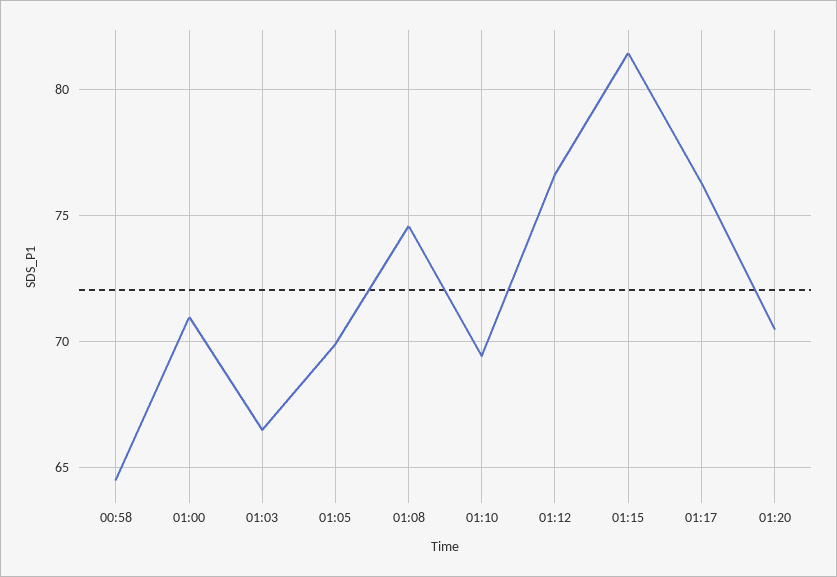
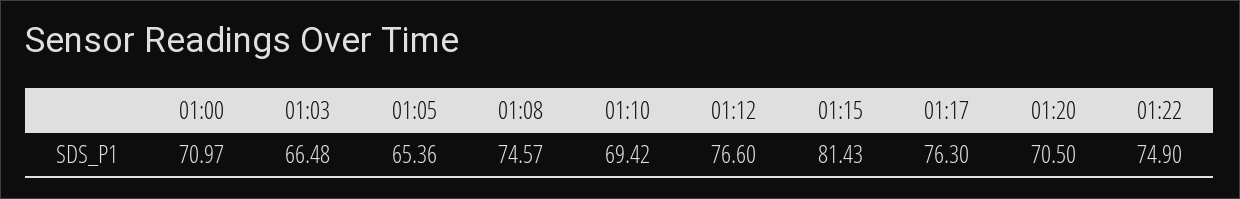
00:58: 64.5 -> none
01:05: 70 -> 65.36
01:22: none -> 74.9

